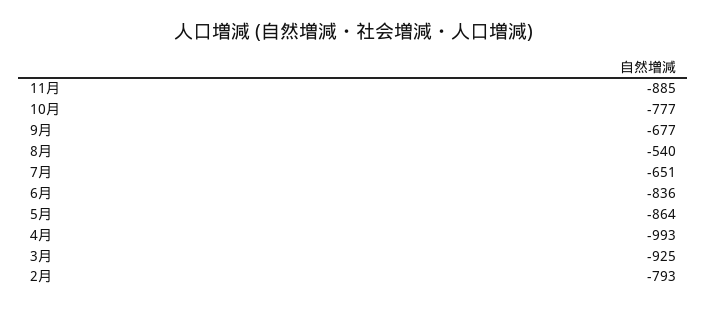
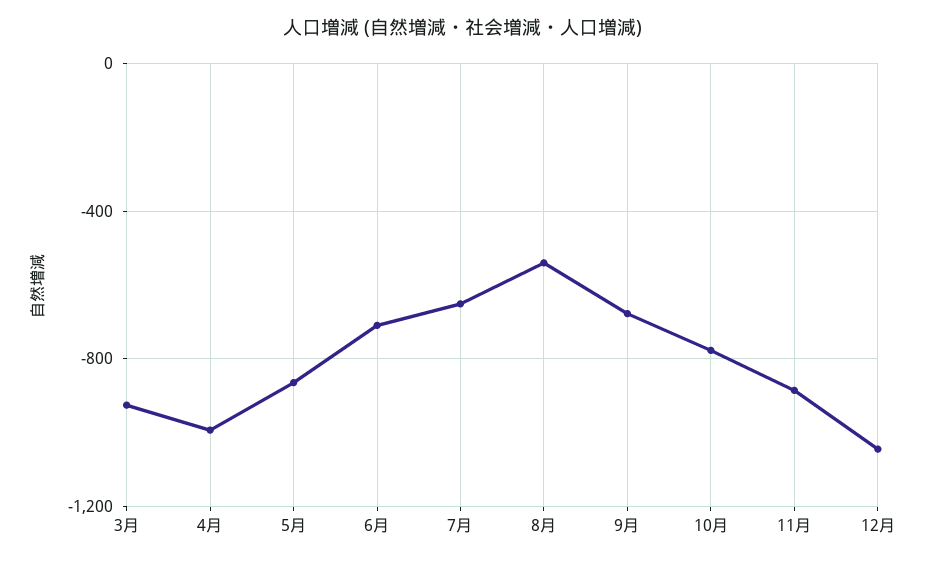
6月: -836 -> -700
2月: -793 -> none
12月: none -> -1050

